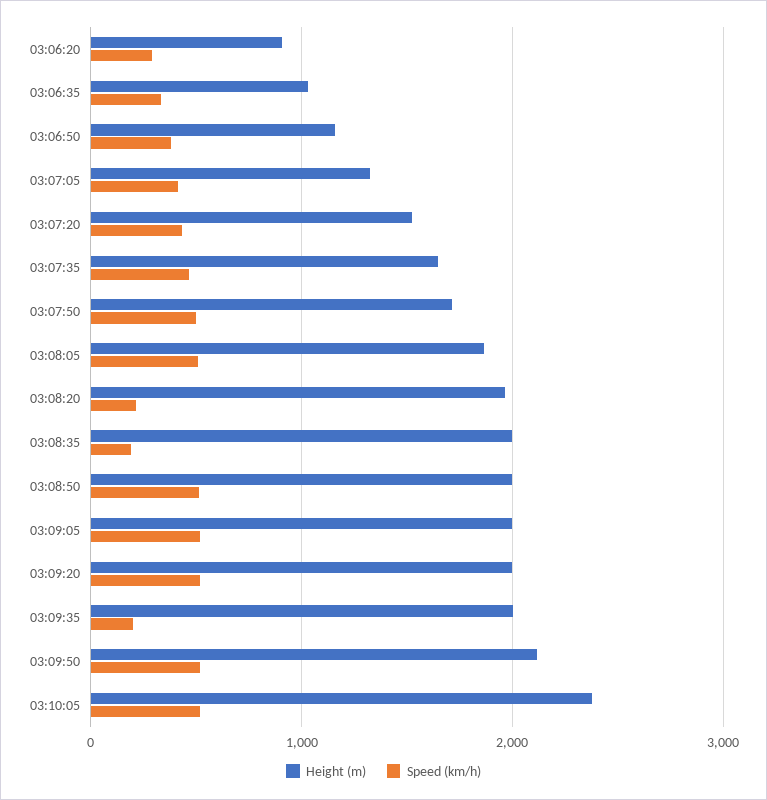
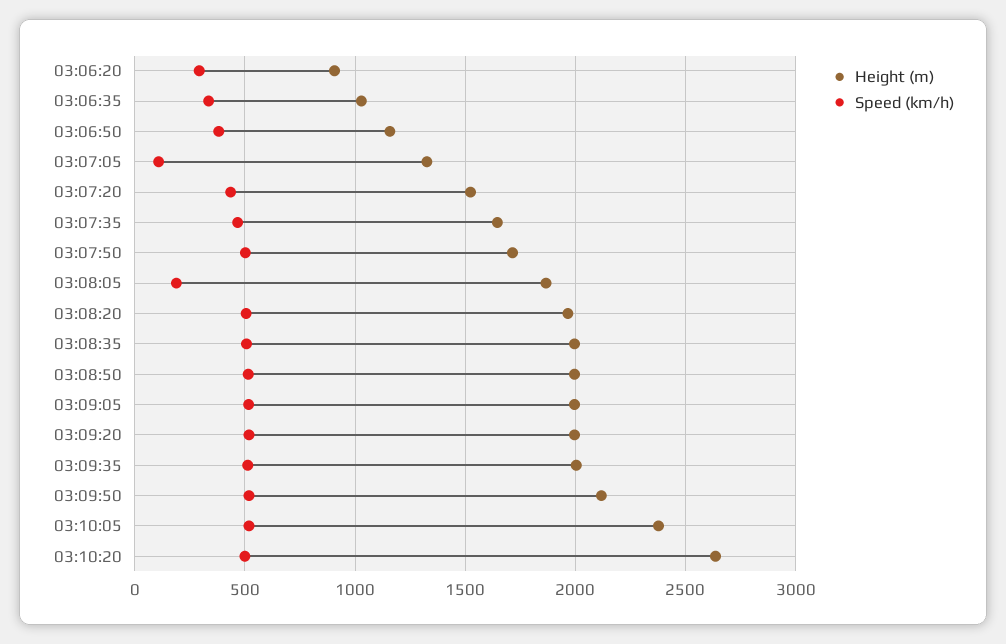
Speed (km/h), 03:07:05: 400 -> 100
Speed (km/h), 03:08:05: 500 -> 200
Speed (km/h), 03:08:20: 200 -> 500
Speed (km/h), 03:08:35: 200 -> 500
Speed (km/h), 03:09:35: 200 -> 500
Height (m), 03:10:20: none -> 2650
Speed (km/h), 03:10:20: none -> 500

